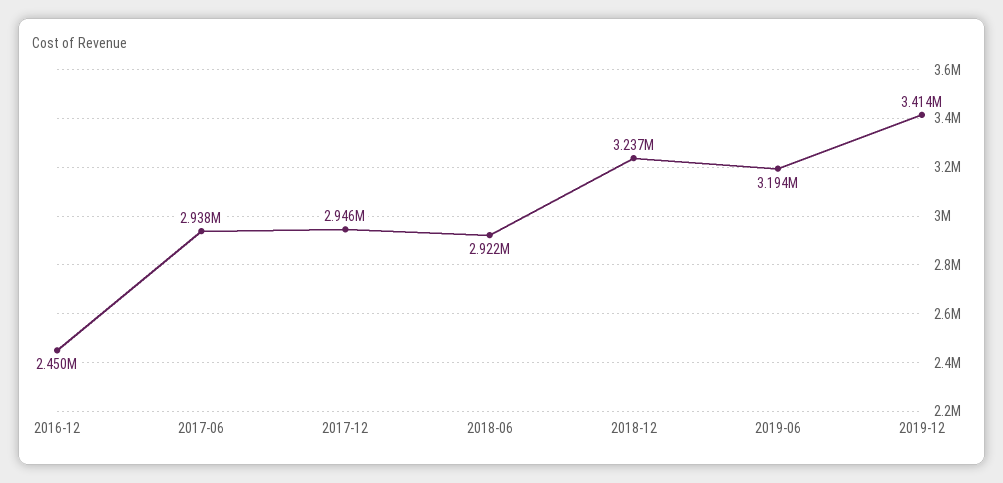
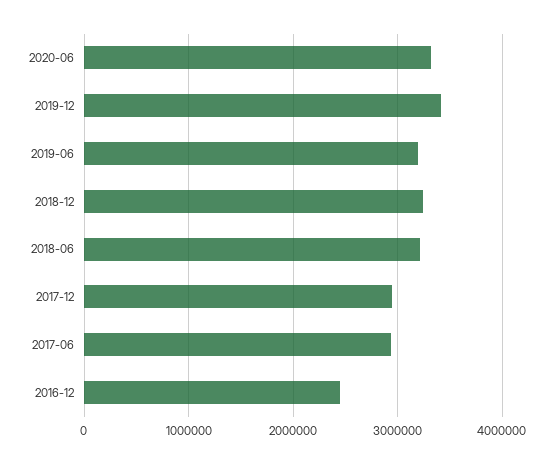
2018-06: 2922000 -> 3200000
2020-06: none -> 3300000

